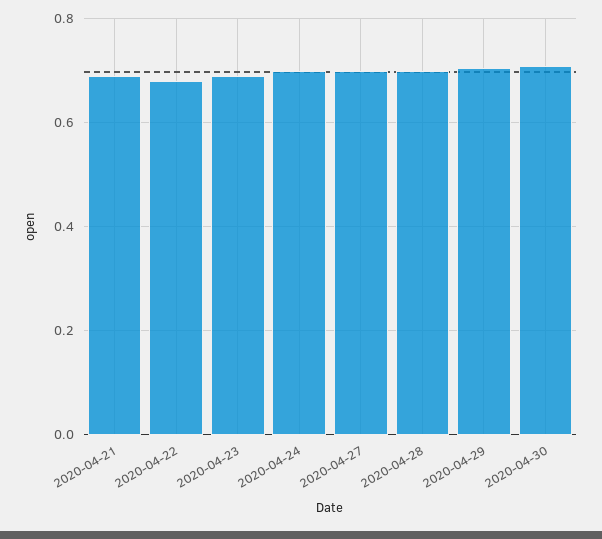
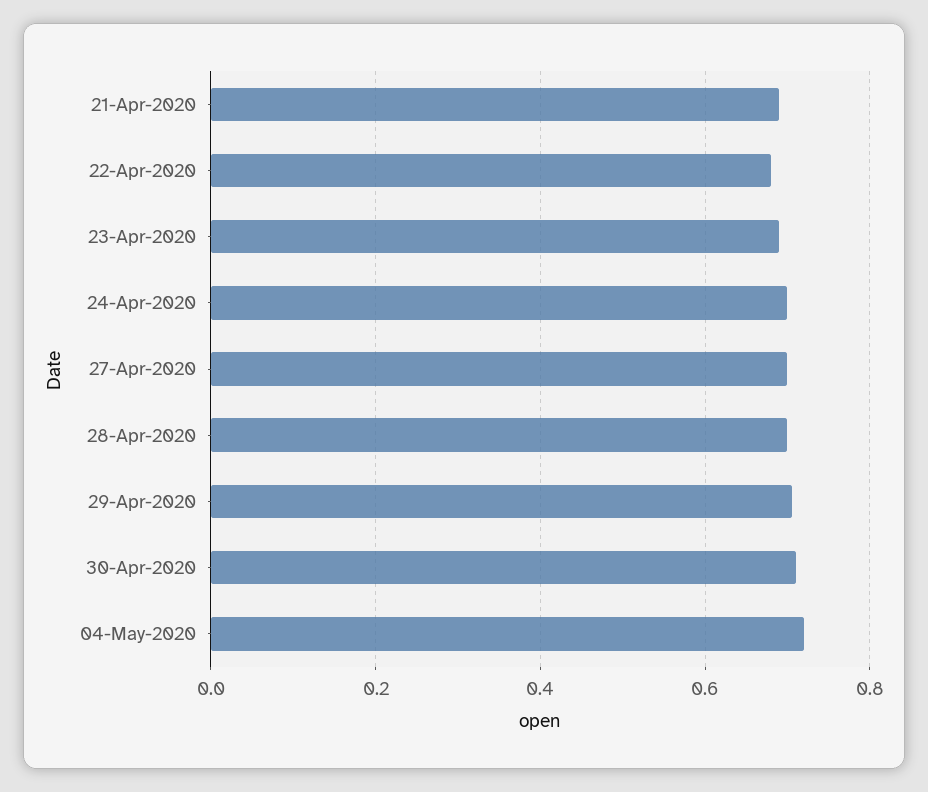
04-May-2020: none -> 0.72

